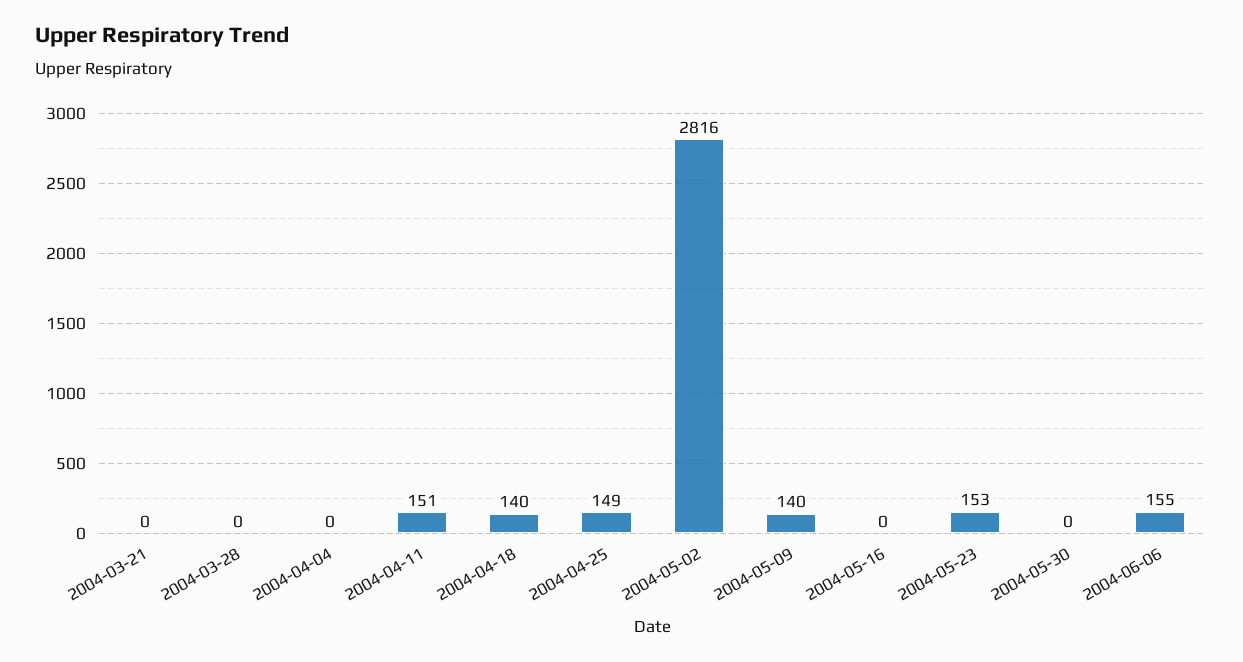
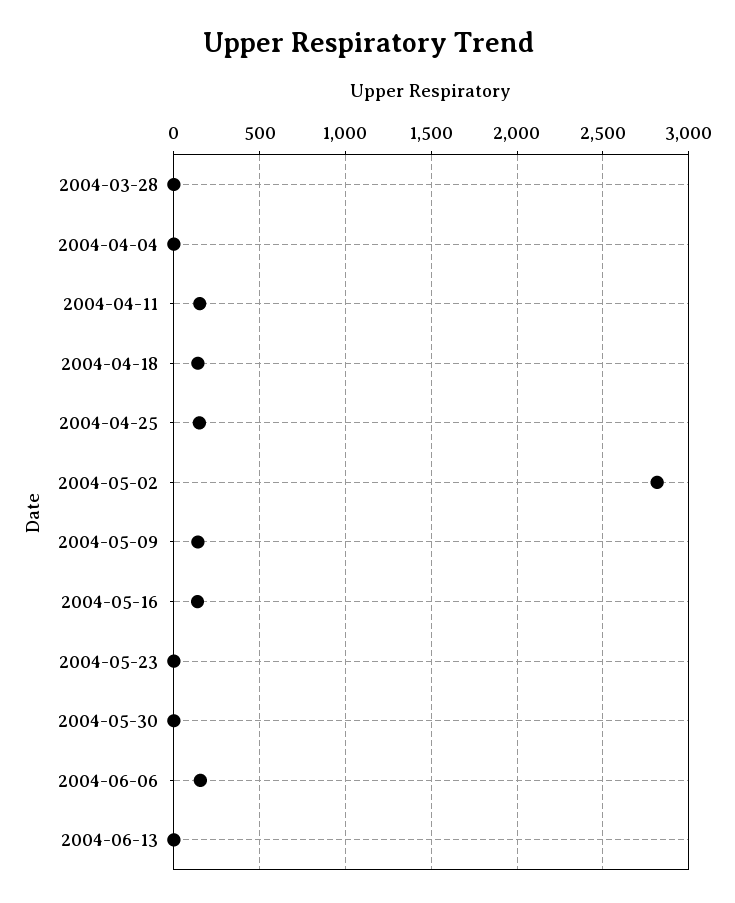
2004-03-21: 0 -> none
2004-05-16: 0 -> 150
2004-05-23: 153 -> 0
2004-06-13: none -> 0

